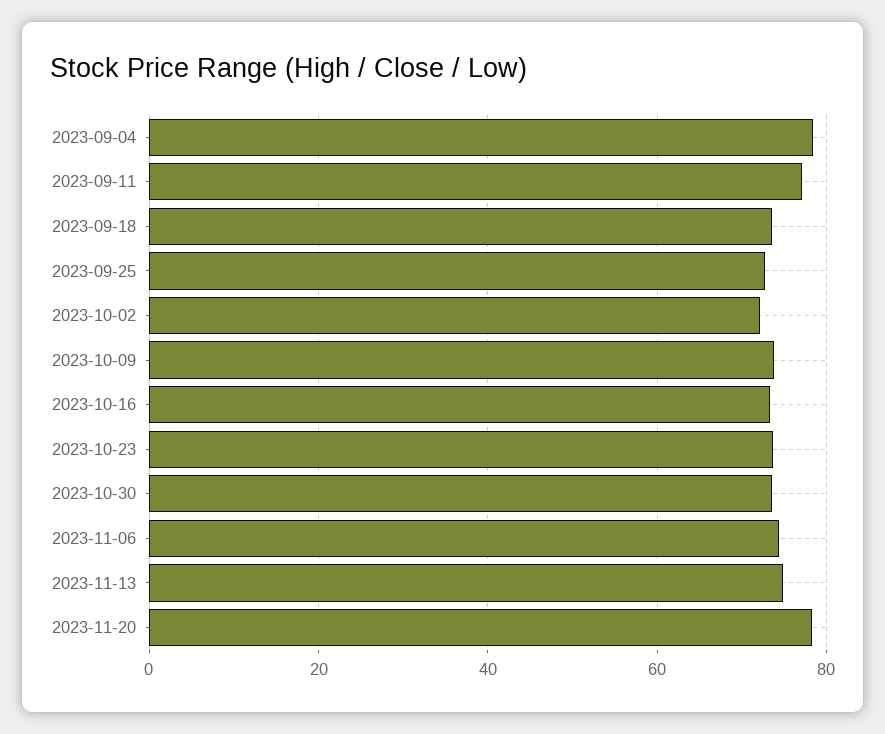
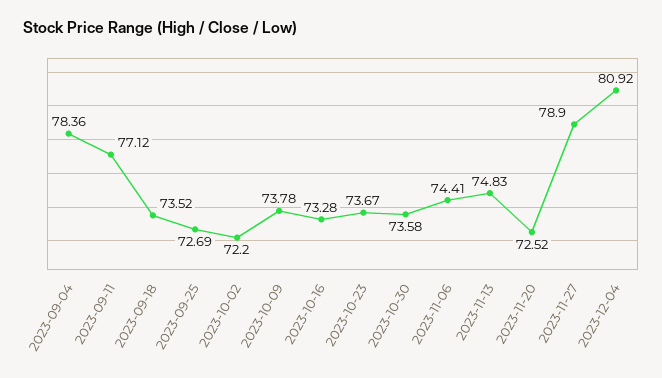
2023-11-20: 78 -> 72.52
2023-11-27: none -> 78.9
2023-12-04: none -> 80.92

